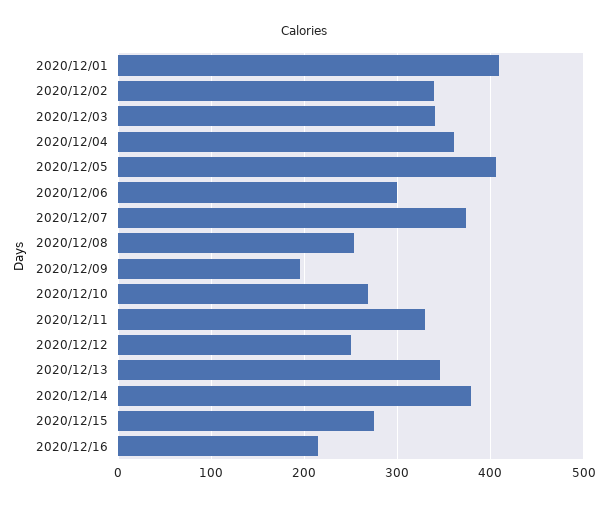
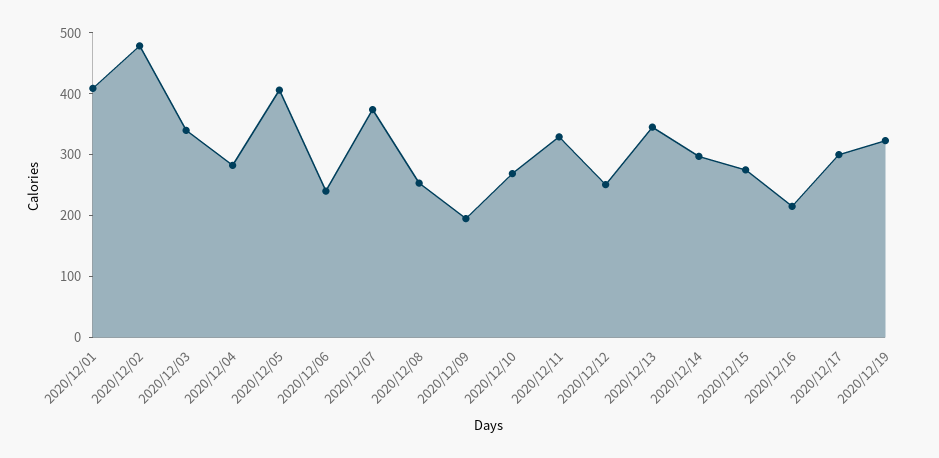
2020/12/02: 340 -> 480
2020/12/04: 360 -> 280
2020/12/06: 300 -> 240
2020/12/14: 380 -> 300
2020/12/17: none -> 300
2020/12/19: none -> 320

